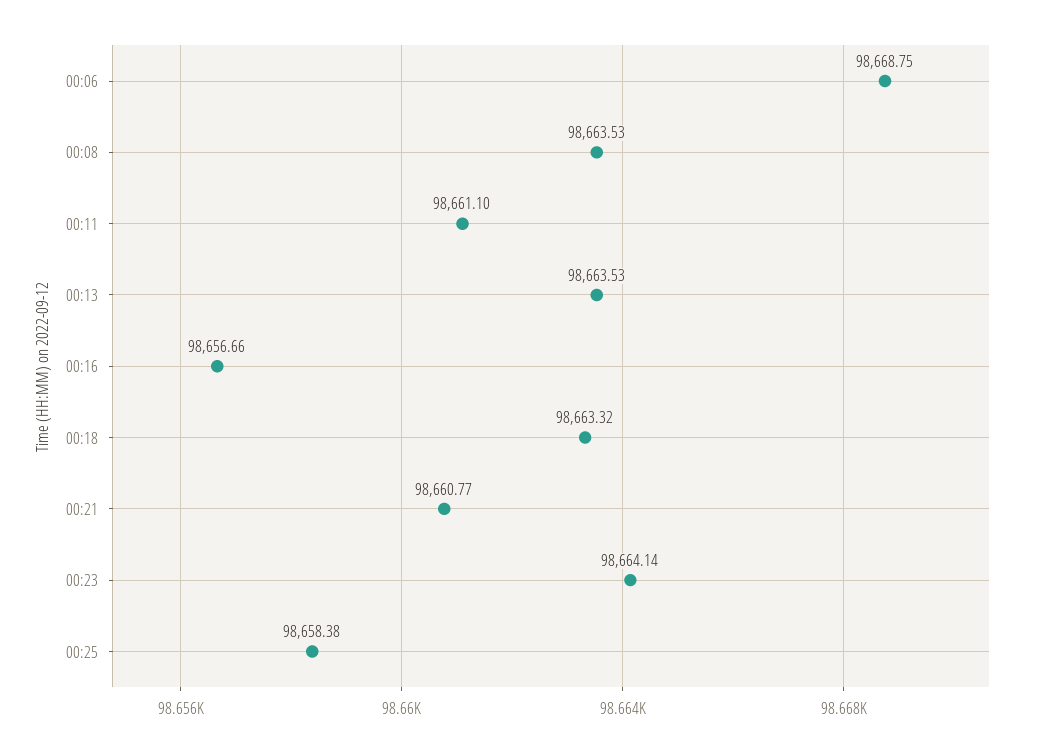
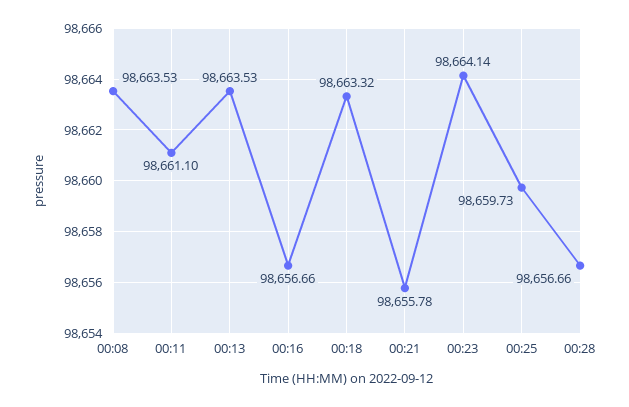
00:06: 98668.75 -> none
00:21: 98660.77 -> 98655.78
00:25: 98658.38 -> 98659.73
00:28: none -> 98656.66

